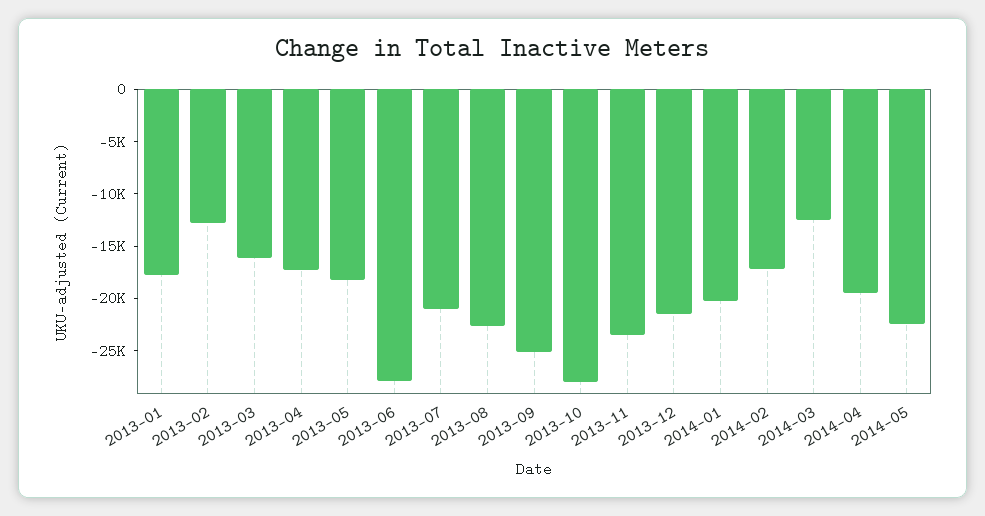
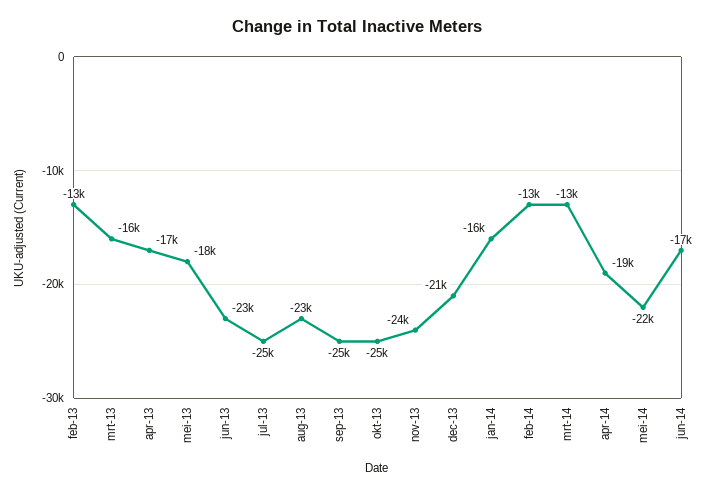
2013-01: -18000 -> none
2013-06: -28000 -> -23000
2013-07: -21000 -> -25000
2013-10: -28000 -> -25000
2014-01: -20000 -> -16000
2014-02: -17000 -> -13000
jun-14: none -> -17000

